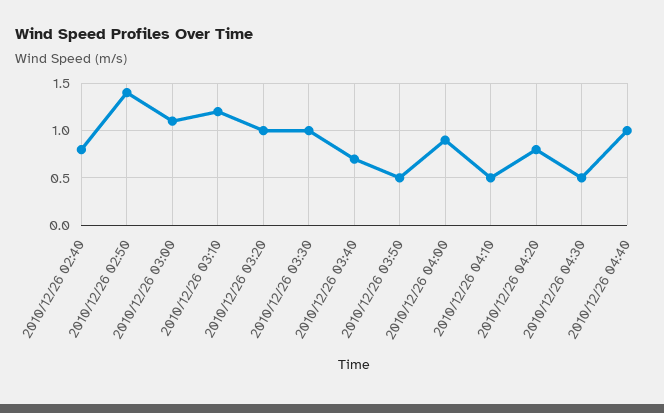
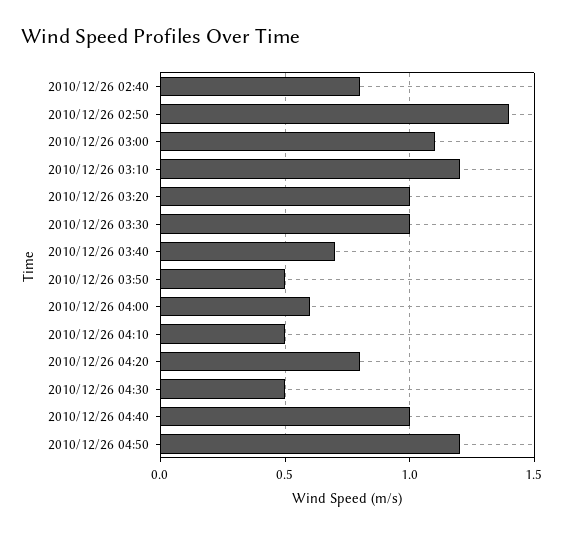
2010/12/26 04:00: 0.9 -> 0.6
2010/12/26 04:50: none -> 1.2

